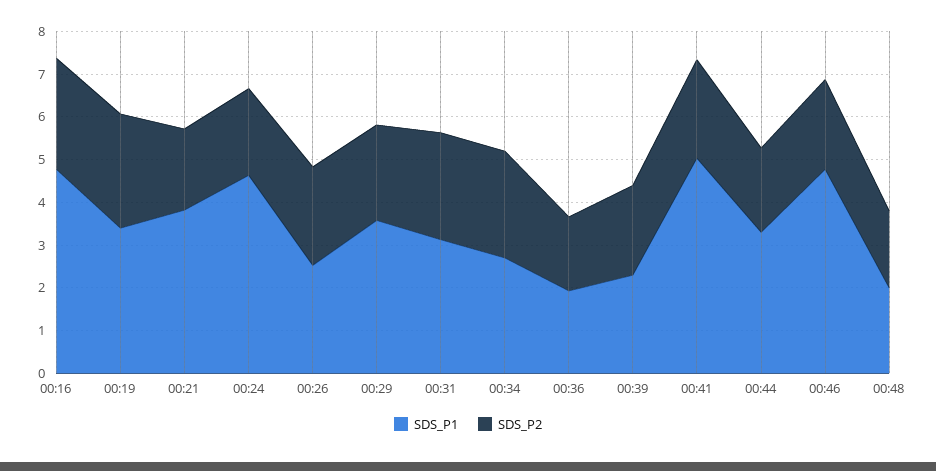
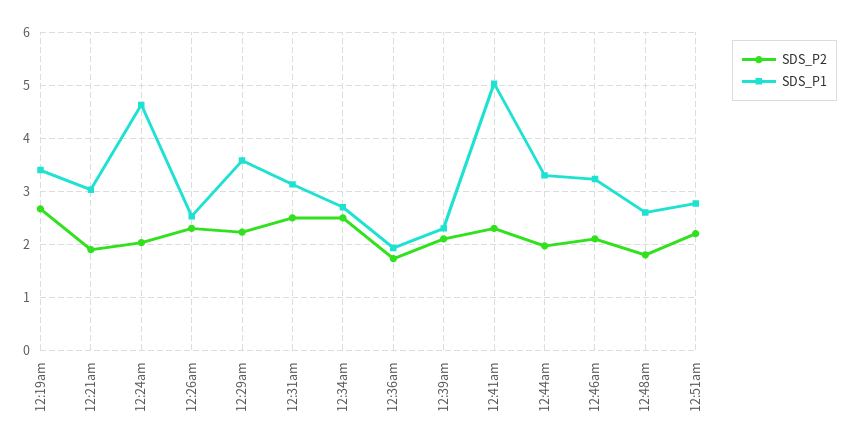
SDS_P1, 00:16: 4.8 -> none
SDS_P2, 00:16: 2.6 -> none
SDS_P1, 00:21: 3.8 -> 3
SDS_P1, 00:46: 4.8 -> 3.2
SDS_P1, 00:48: 2 -> 2.6
SDS_P2, 12:51am: none -> 2.2
SDS_P1, 12:51am: none -> 2.8

